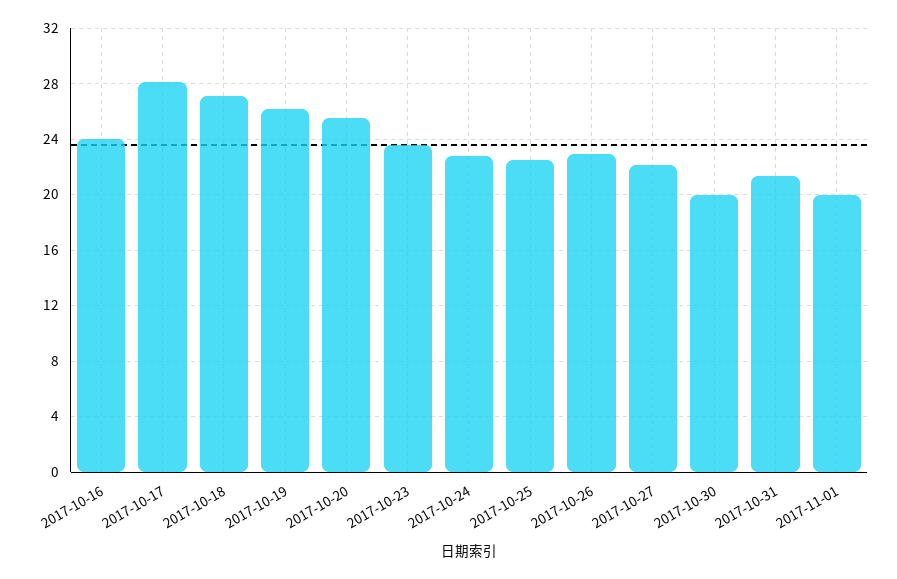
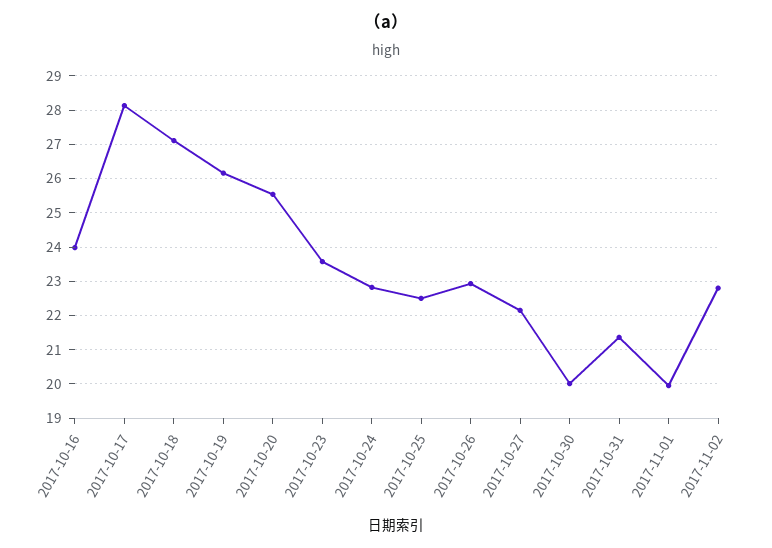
2017-11-02: none -> 22.8

